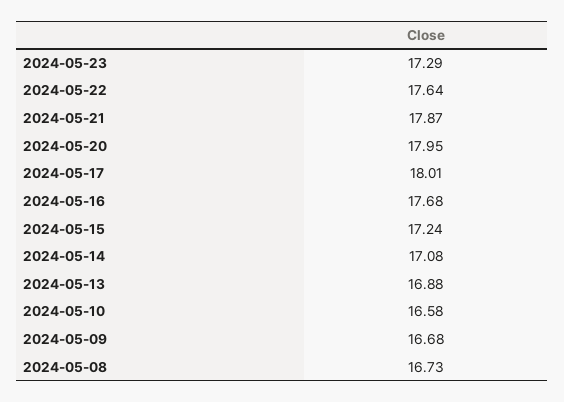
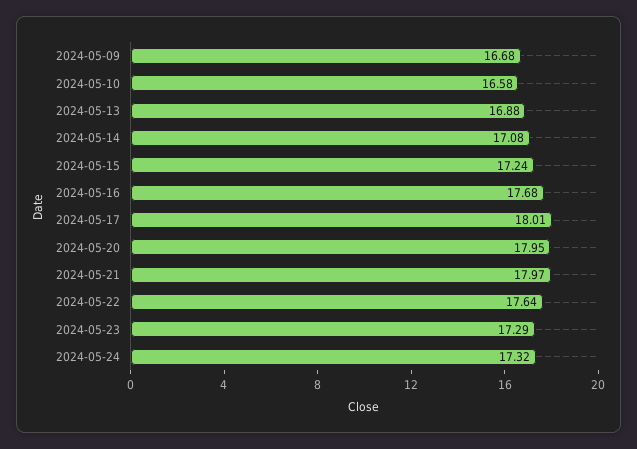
2024-05-21: 17.87 -> 17.97
2024-05-08: 16.73 -> none
2024-05-24: none -> 17.32

